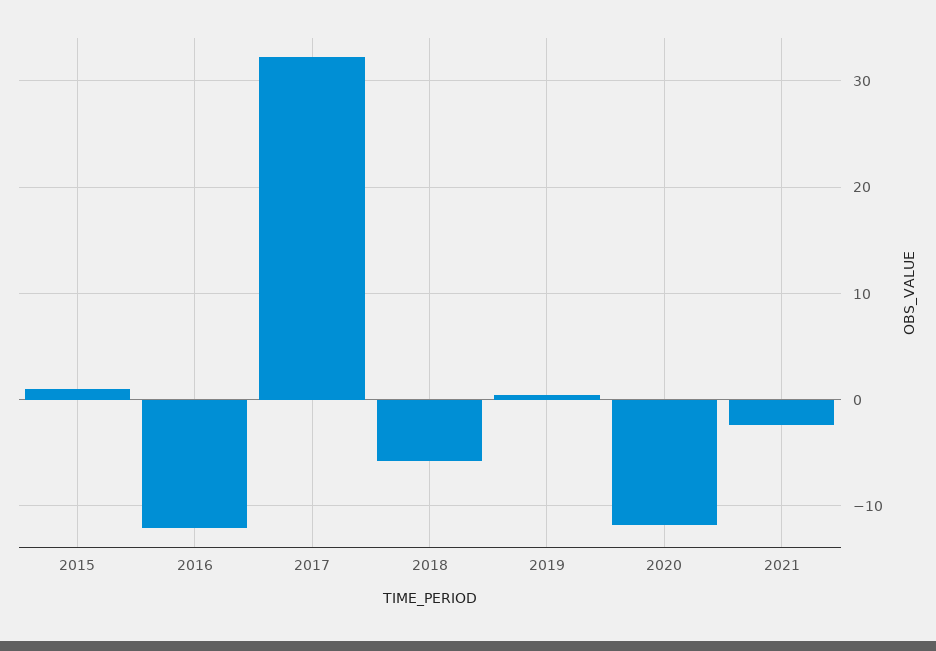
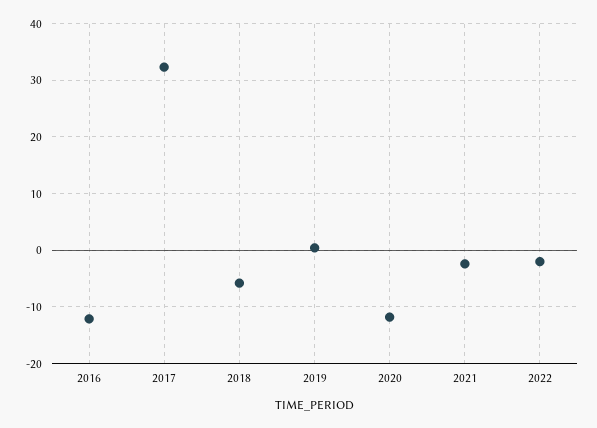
2015: 1 -> none
2022: none -> -2

